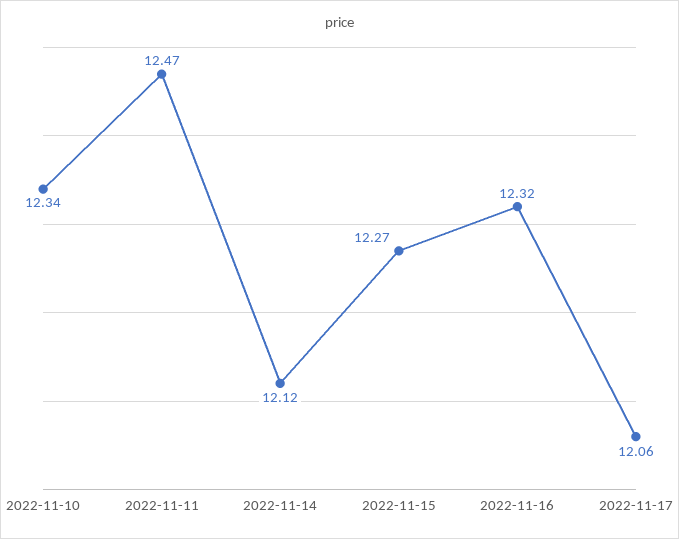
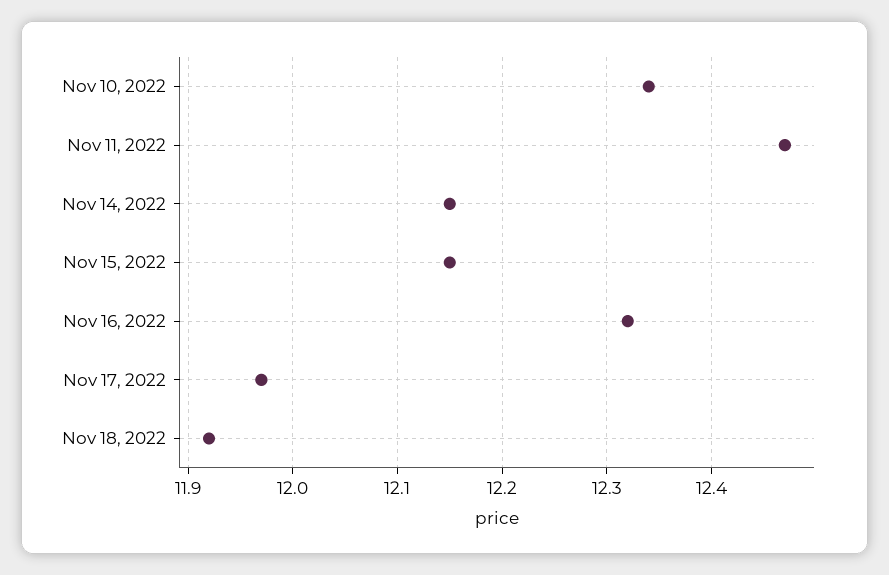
2022-11-14: 12.12 -> 12.15
2022-11-15: 12.27 -> 12.15
2022-11-17: 12.06 -> 11.97
Nov 18, 2022: none -> 11.92

